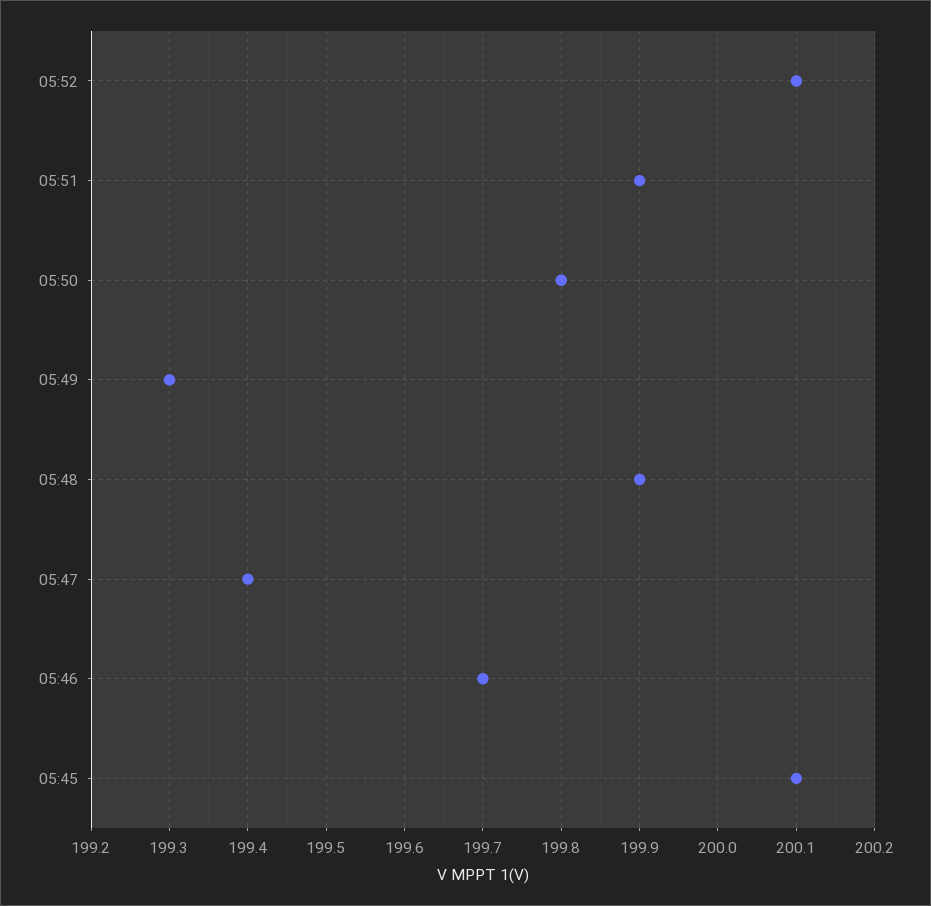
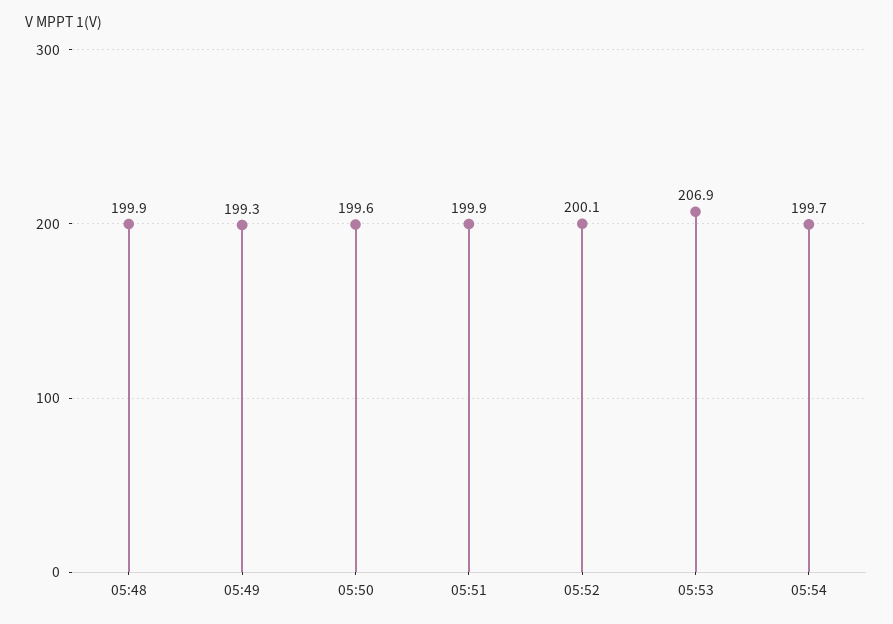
05:50: 199.8 -> 199.6
05:47: 199.4 -> none
05:46: 199.7 -> none
05:45: 200.1 -> none
05:53: none -> 206.9
05:54: none -> 199.7

